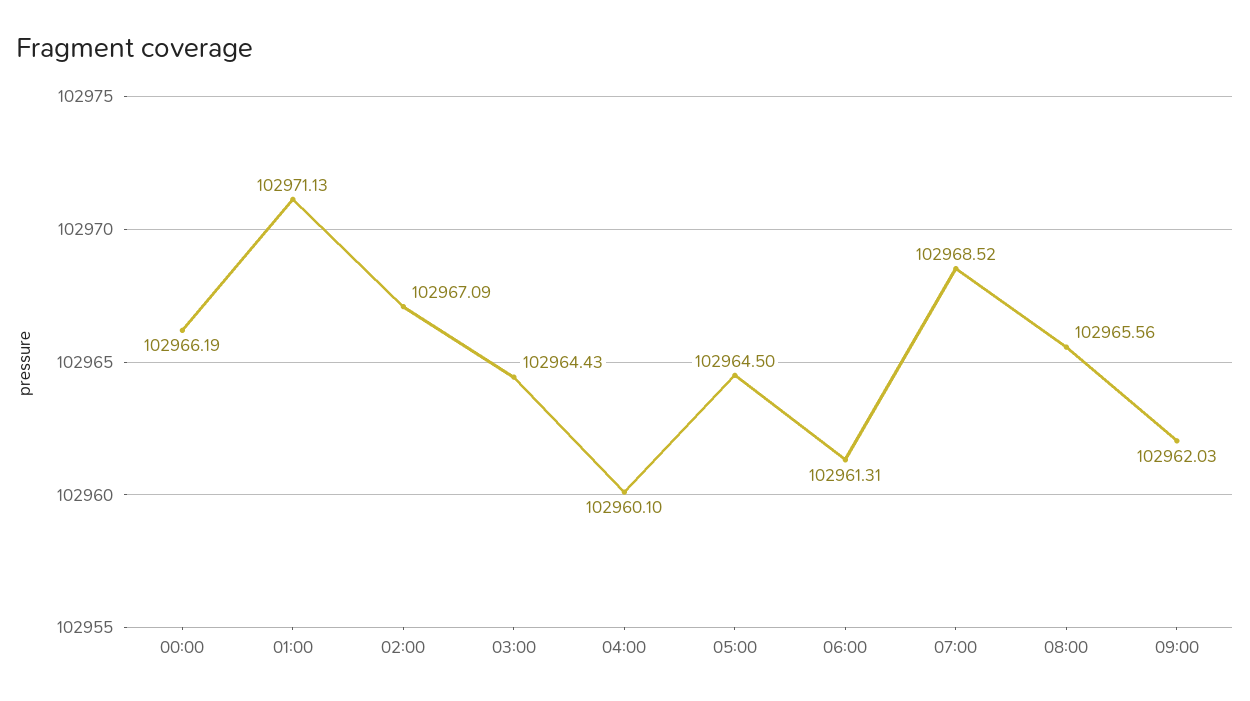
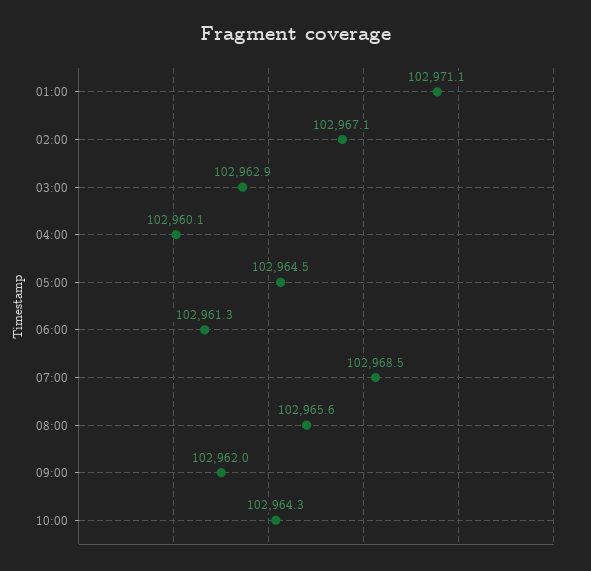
00:00: 102966.19 -> none
03:00: 102964.43 -> 102962.9
10:00: none -> 102964.3

